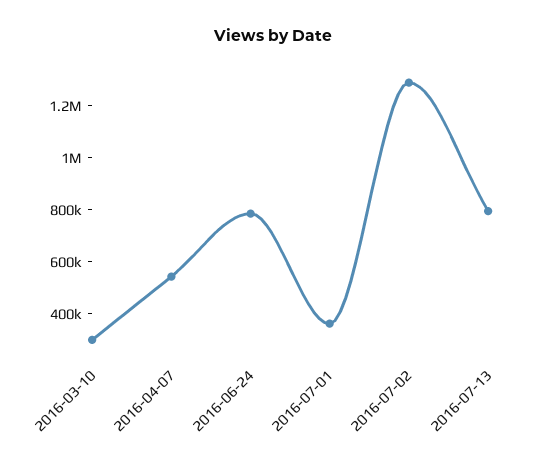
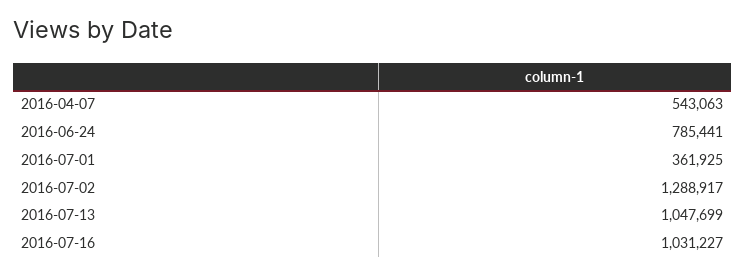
2016-03-10: 300000 -> none
2016-07-13: 800000 -> 1047699
2016-07-16: none -> 1031227

